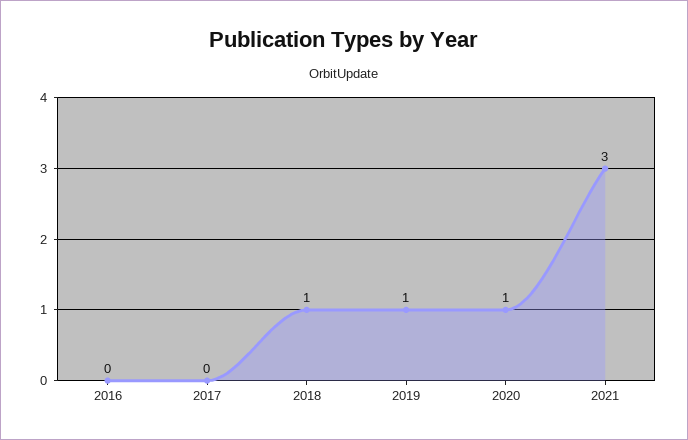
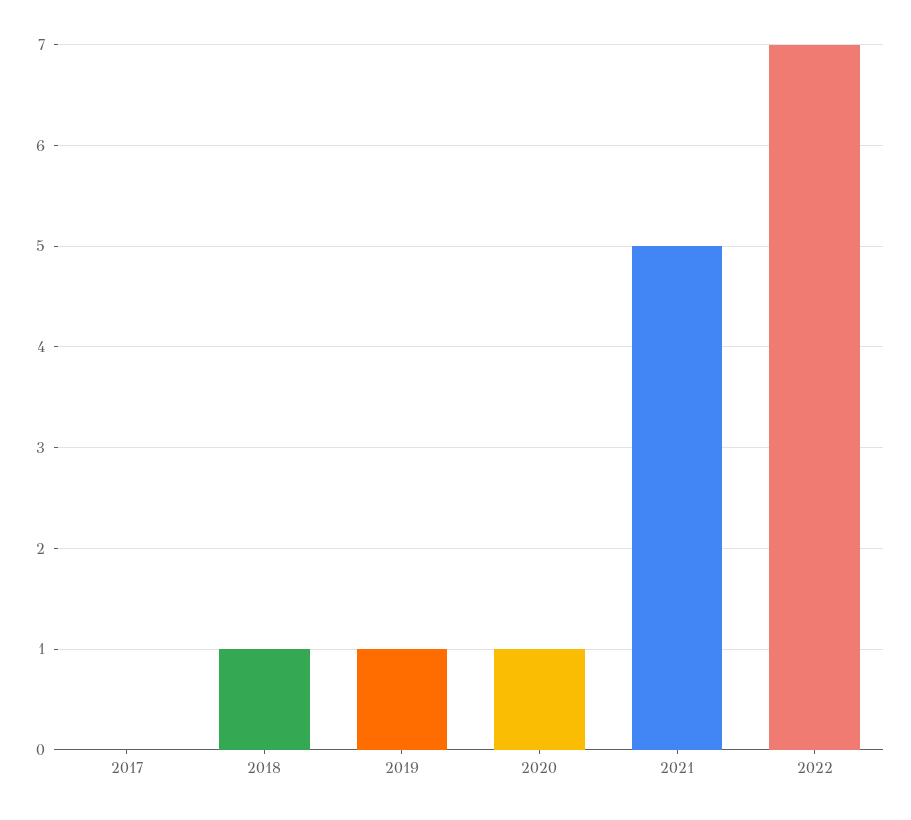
2016: 0 -> none
2021: 3 -> 5
2022: none -> 7

